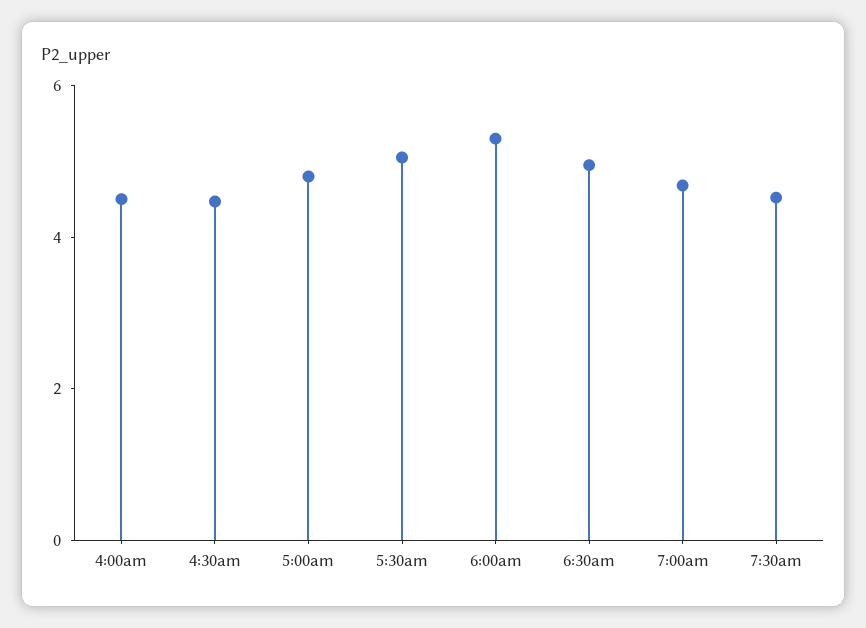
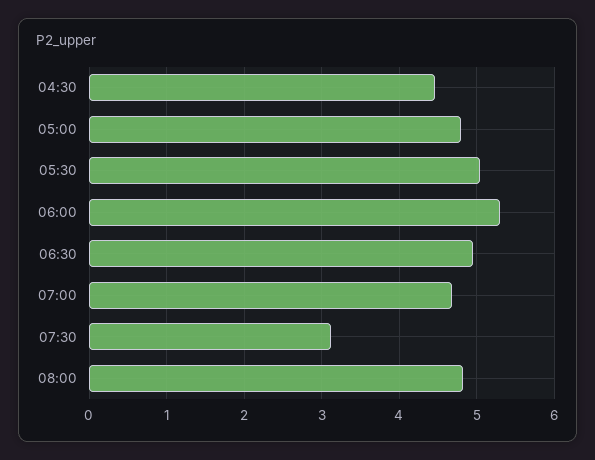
4:00am: 4.5 -> none
7:30am: 4.5 -> 3.1
08:00: none -> 4.8

